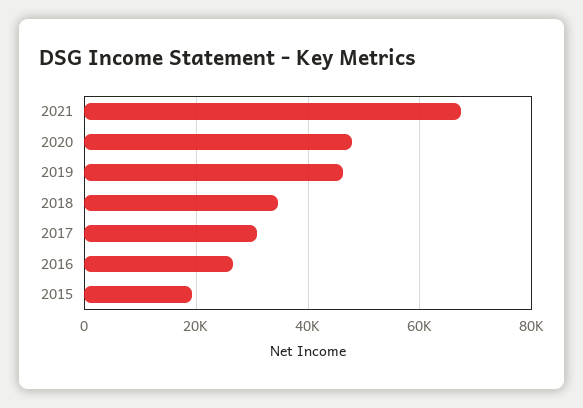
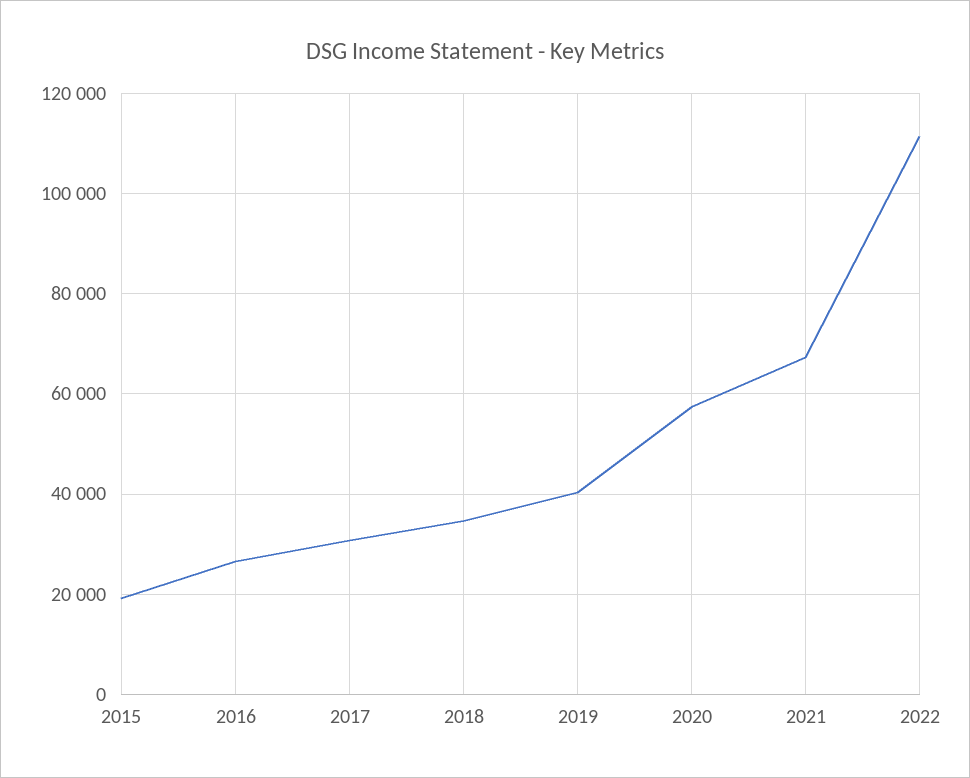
2020: 48000 -> 58000
2019: 46000 -> 40000
2022: none -> 112000

